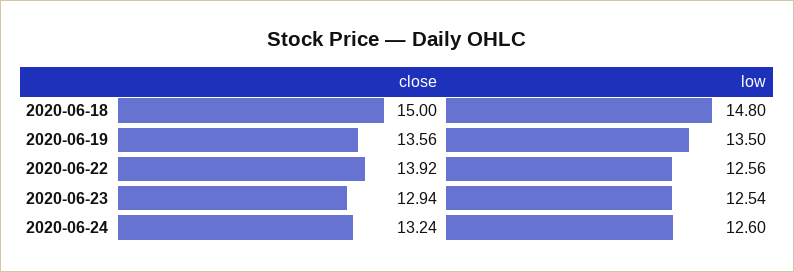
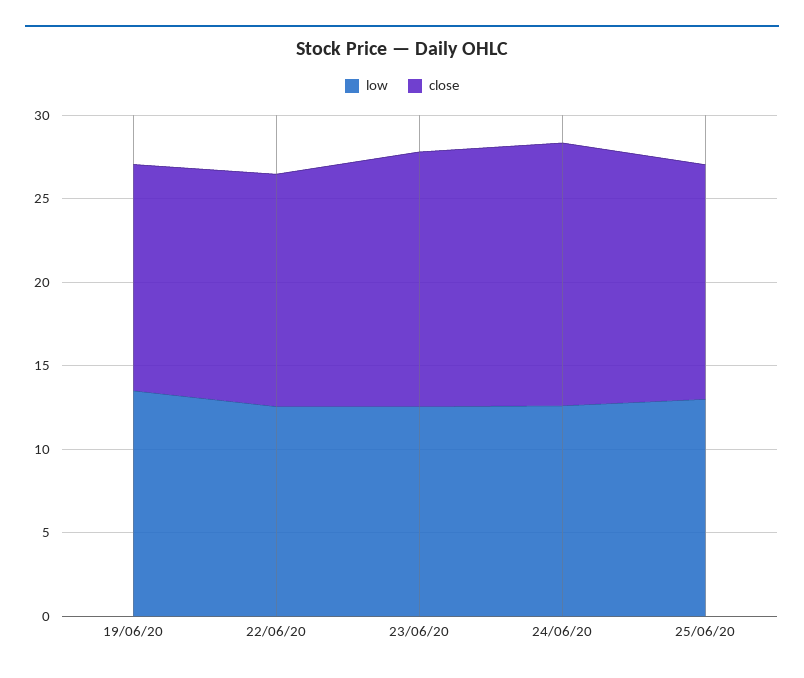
close, 2020-06-18: 15 -> none
low, 2020-06-18: 14.8 -> none
close, 2020-06-23: 12.94 -> 15
close, 2020-06-24: 13.24 -> 16
low, 25/06/20: none -> 13
close, 25/06/20: none -> 14

